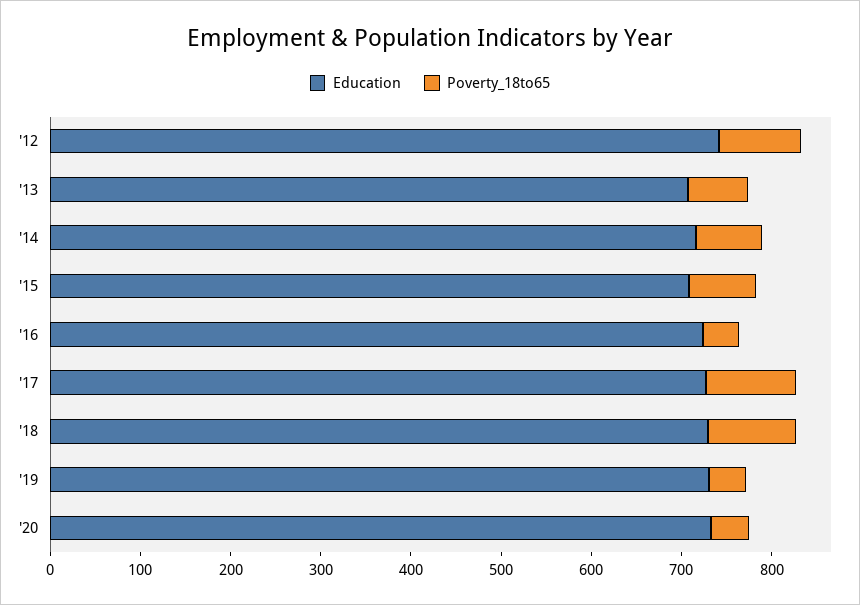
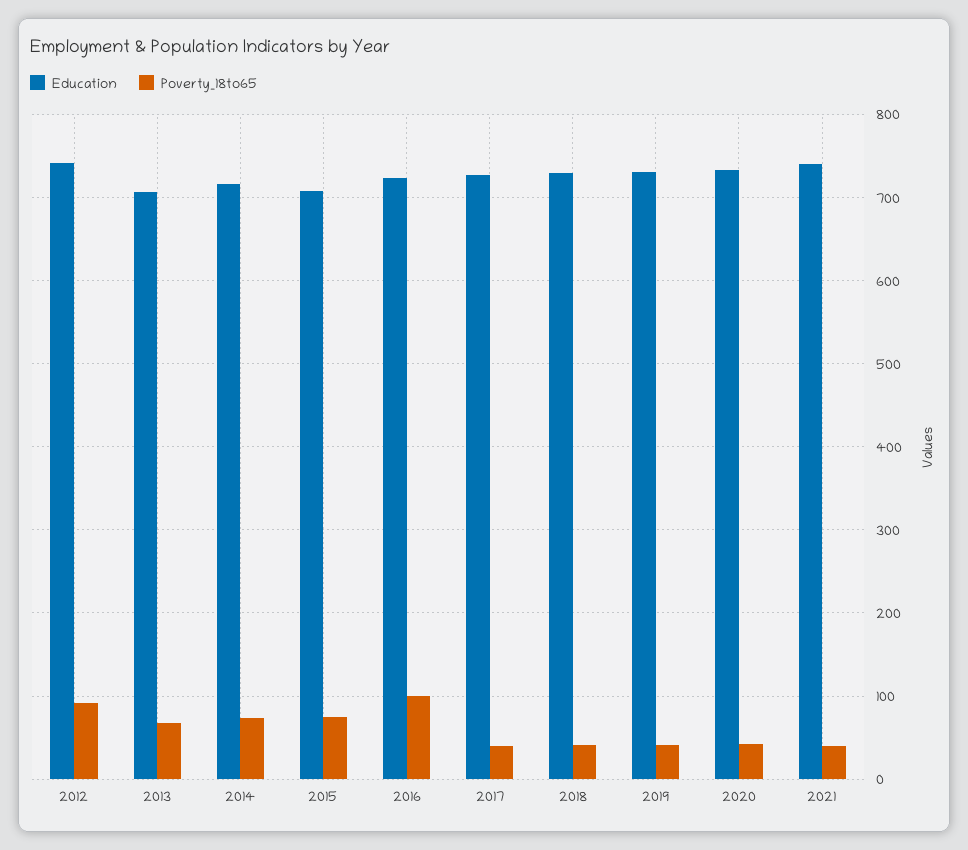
Poverty_18to65, '16: 40 -> 100
Poverty_18to65, '17: 100 -> 40
Poverty_18to65, '18: 100 -> 40
Education, 2021: none -> 740
Poverty_18to65, 2021: none -> 40

